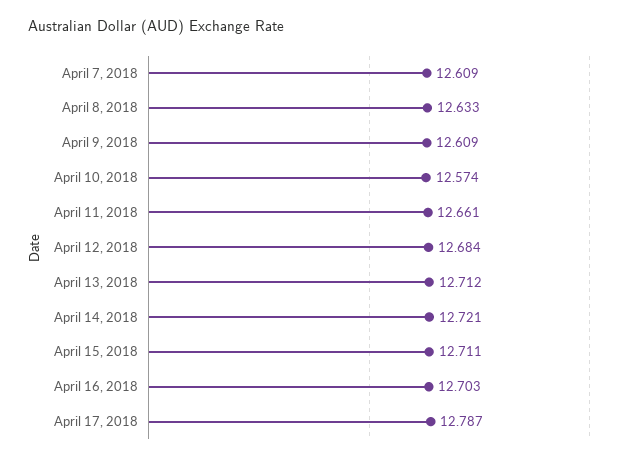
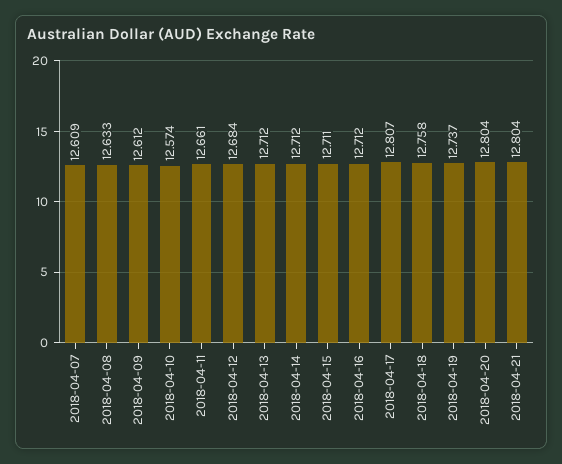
April 9, 2018: 12.609 -> 12.612
April 14, 2018: 12.721 -> 12.712
April 16, 2018: 12.703 -> 12.712
April 17, 2018: 12.787 -> 12.807
2018-04-18: none -> 12.758
2018-04-19: none -> 12.737
2018-04-20: none -> 12.804
2018-04-21: none -> 12.804

